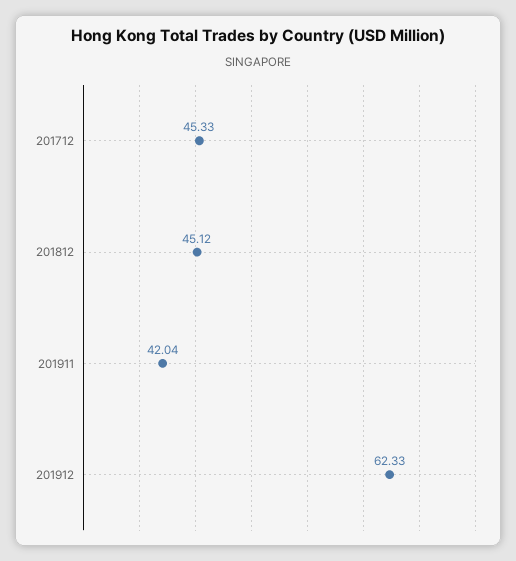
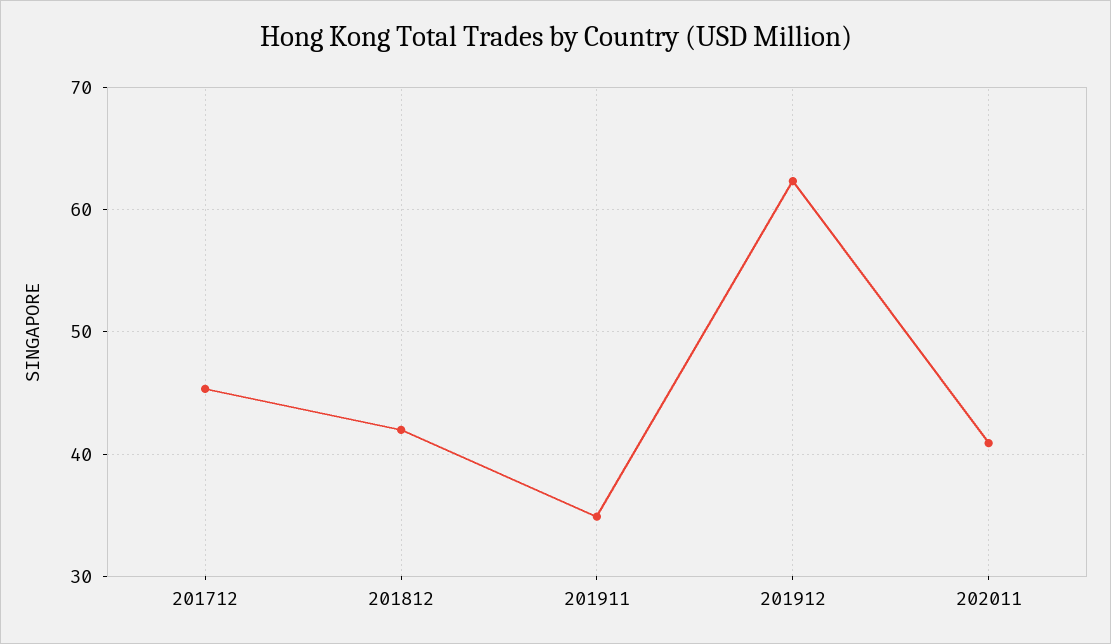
201812: 45.12 -> 42
201911: 42.04 -> 35
202011: none -> 41

